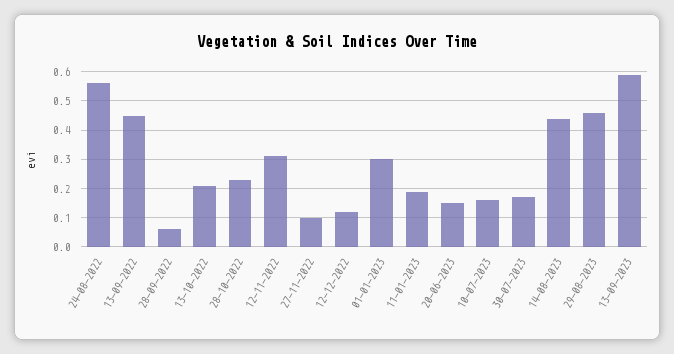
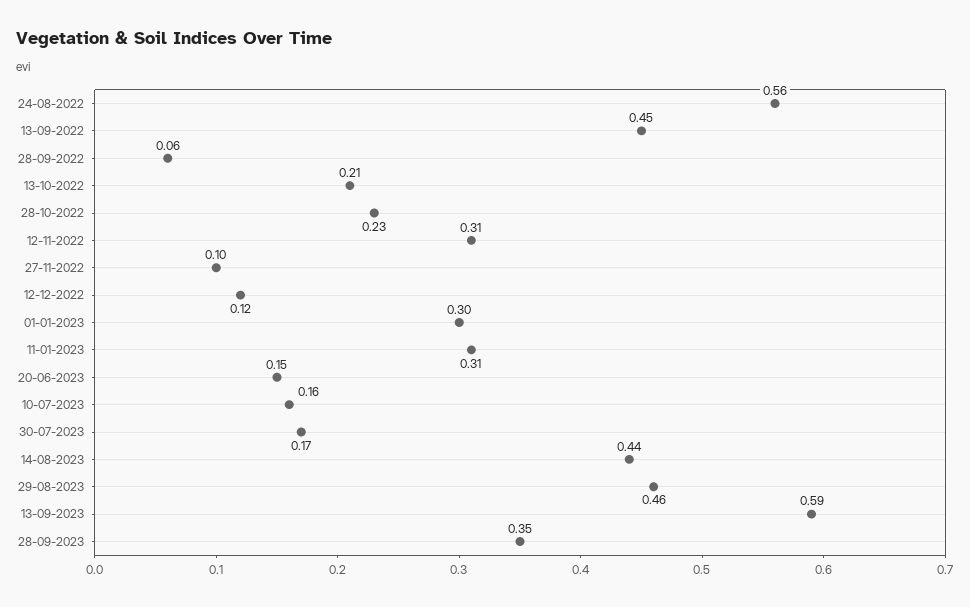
11-01-2023: 0.2 -> 0.31
28-09-2023: none -> 0.35

